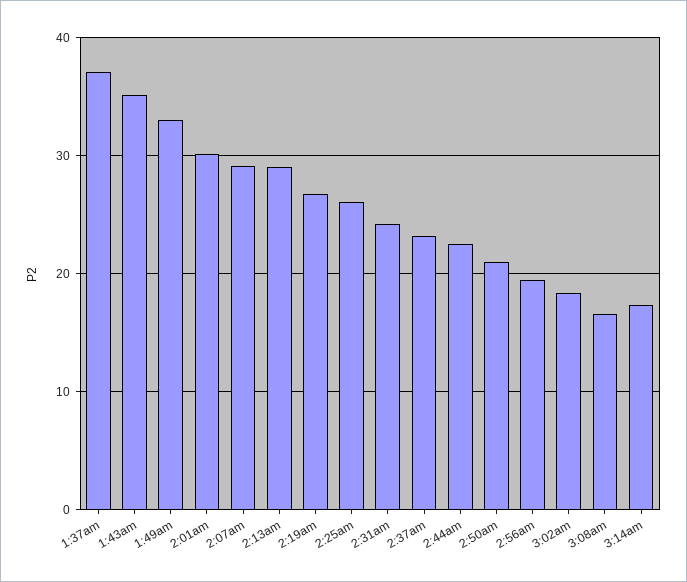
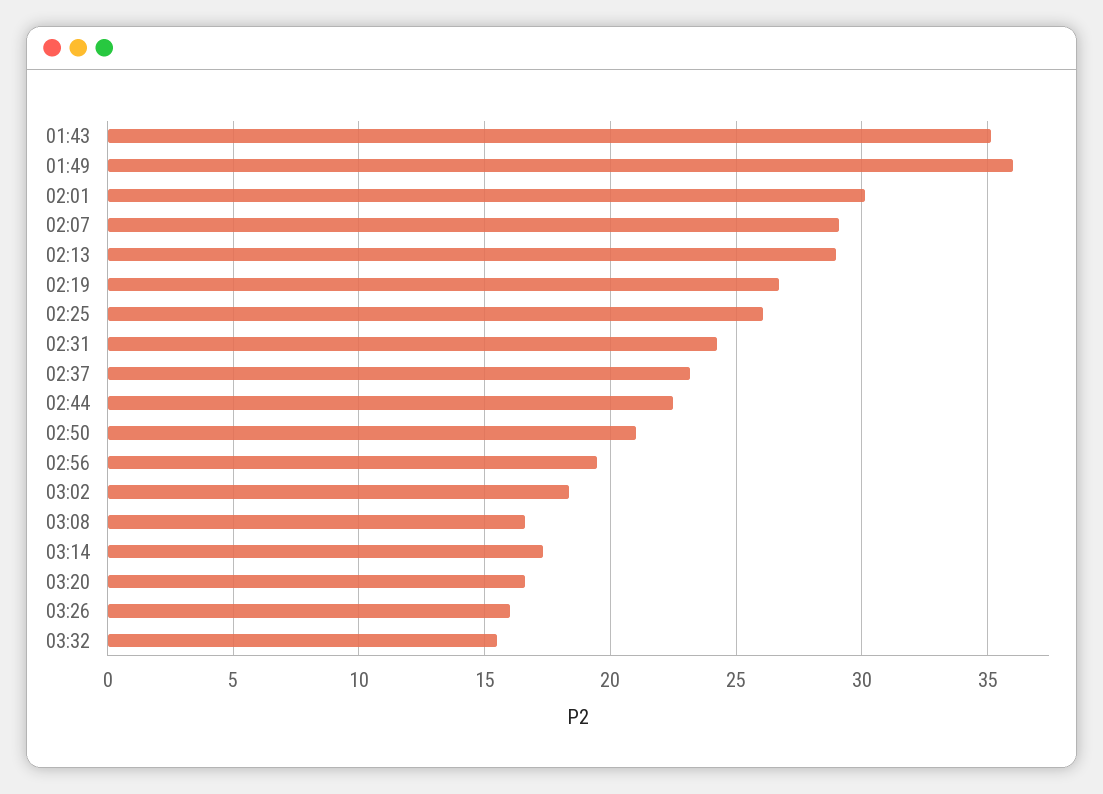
1:37am: 37 -> none
1:49am: 33 -> 36
03:20: none -> 16.5
03:26: none -> 16
03:32: none -> 15.5

